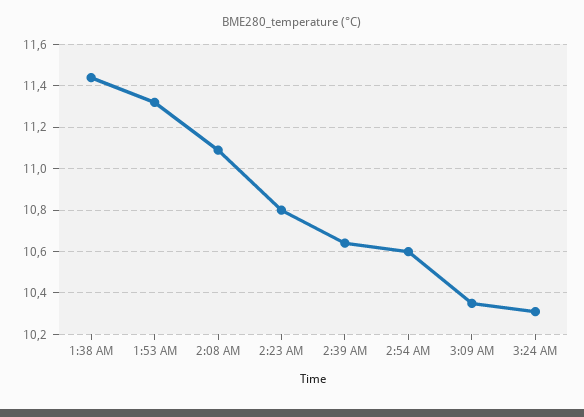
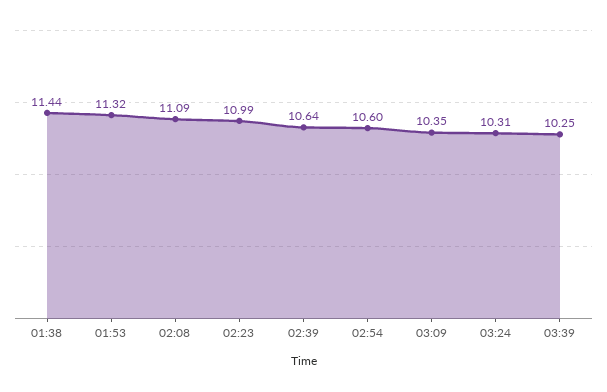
2:23 AM: 10.8 -> 10.99
03:39: none -> 10.25

